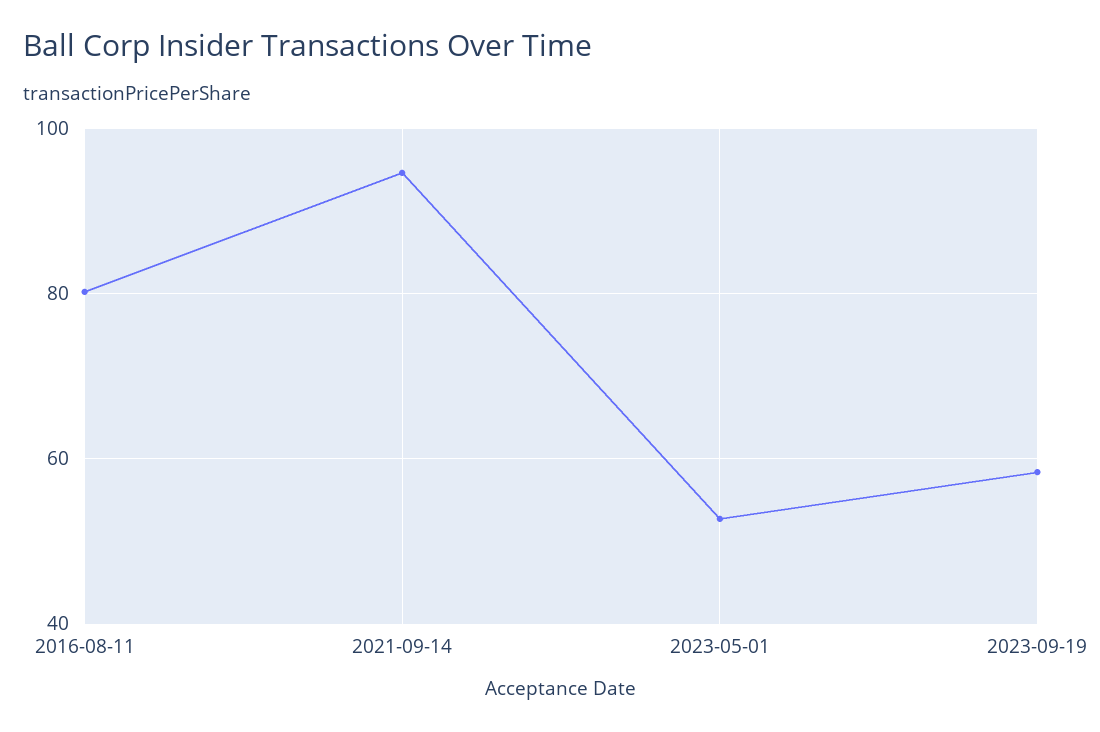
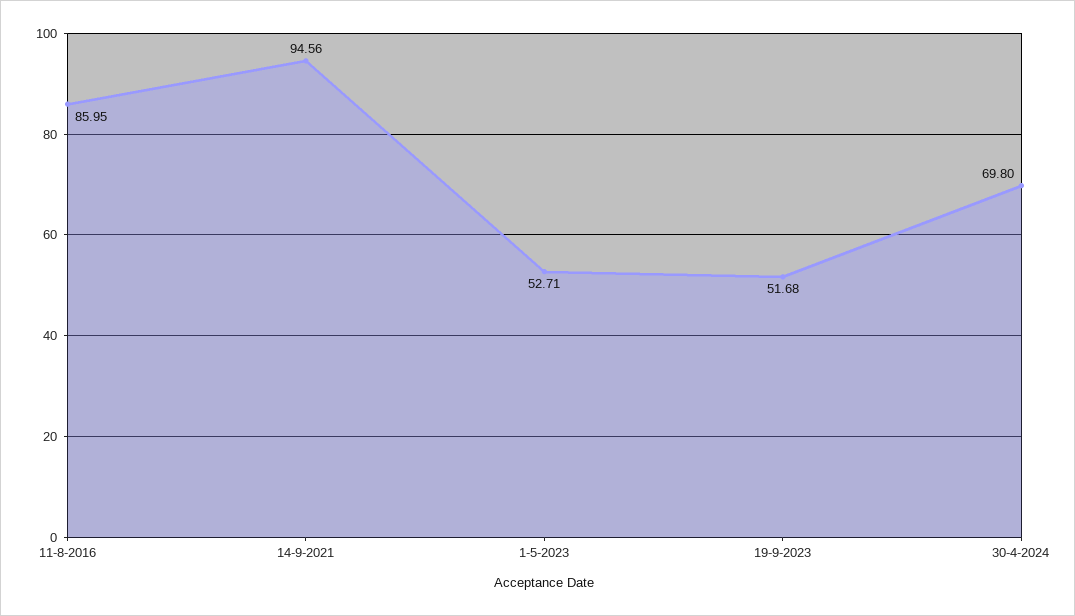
2016-08-11: 80 -> 85.95
2023-09-19: 58 -> 51.68
30-4-2024: none -> 69.8

